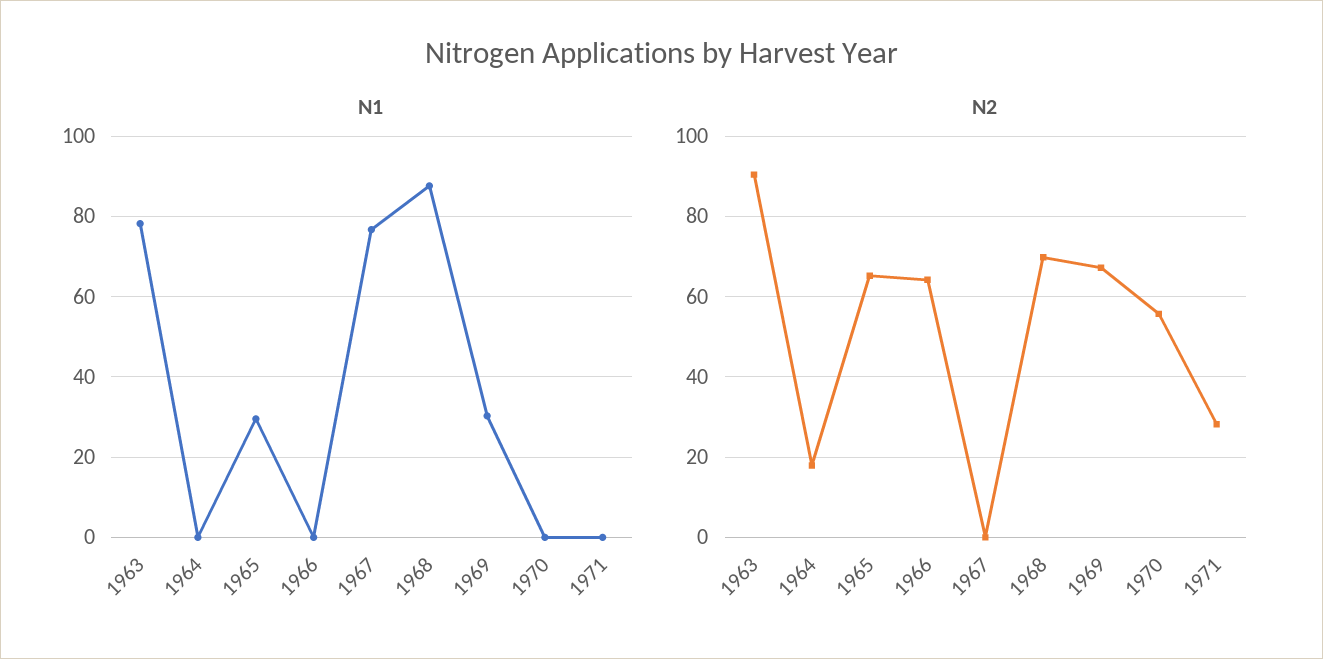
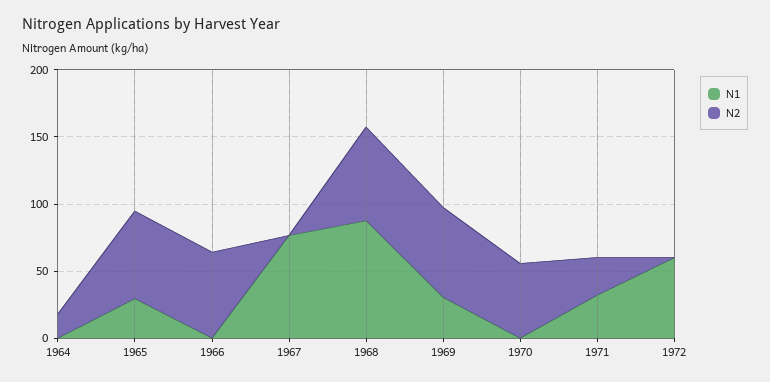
N1, 1963: 78 -> none
N1, 1971: 0 -> 30
N2, 1963: 90 -> none
N1, 1972: none -> 60
N2, 1972: none -> 0

